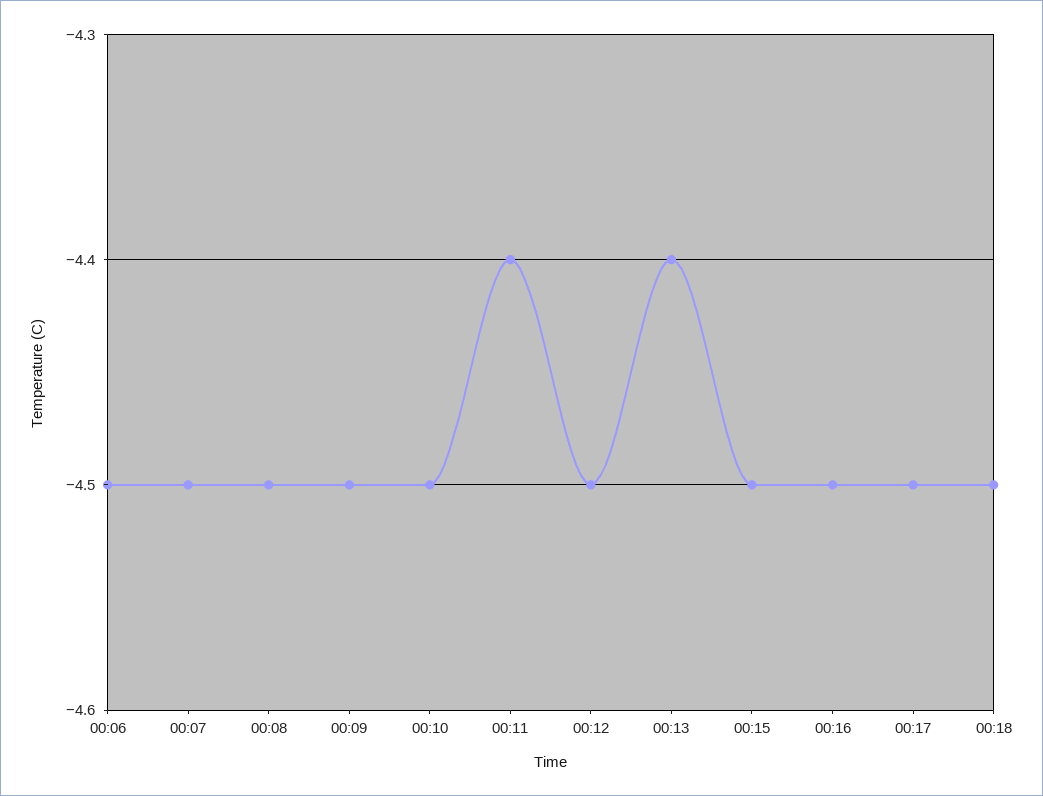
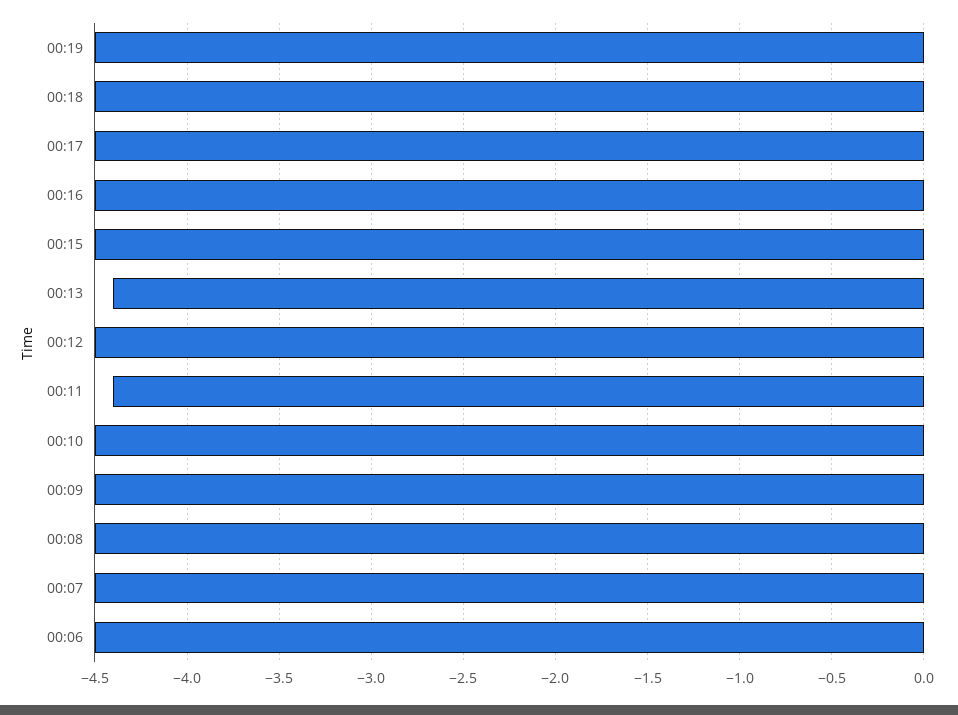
00:19: none -> -4.5

